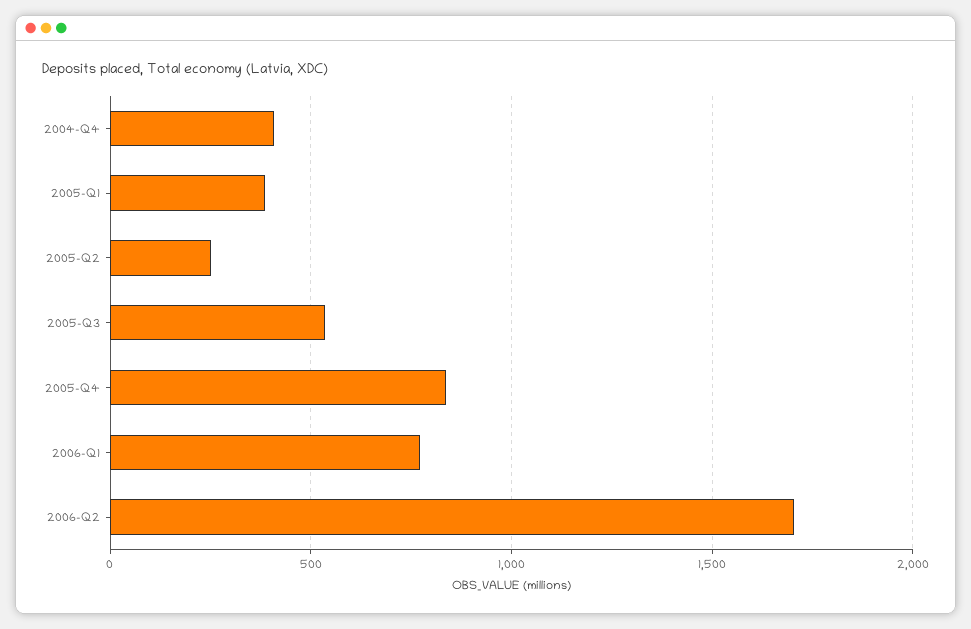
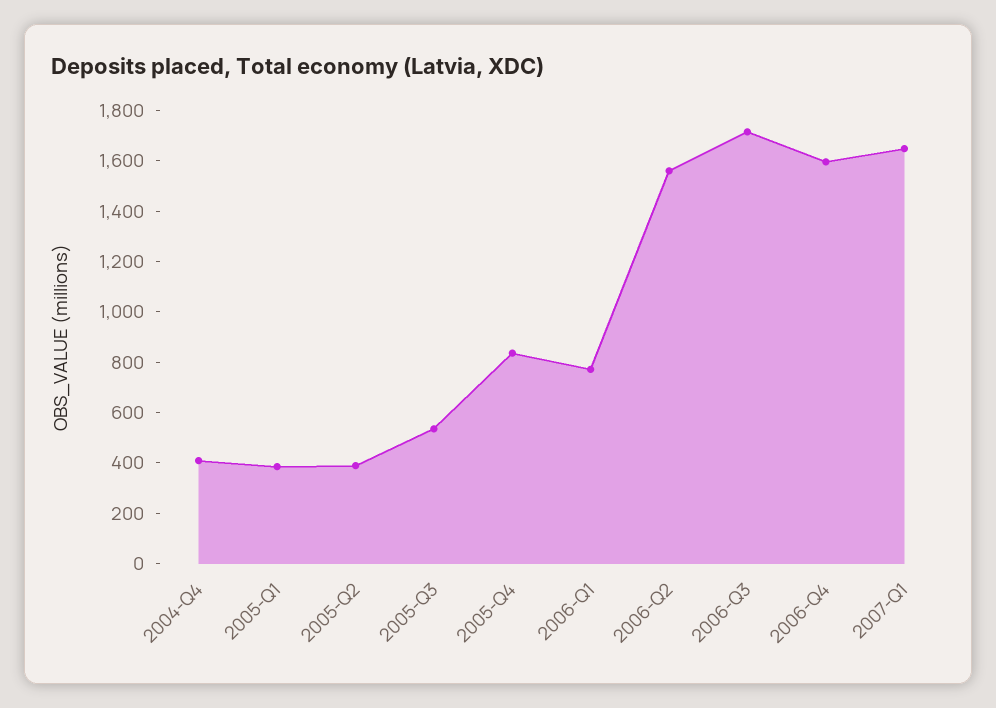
2005-Q2: 250 -> 400
2006-Q2: 1700 -> 1550
2006-Q3: none -> 1700
2006-Q4: none -> 1600
2007-Q1: none -> 1650

